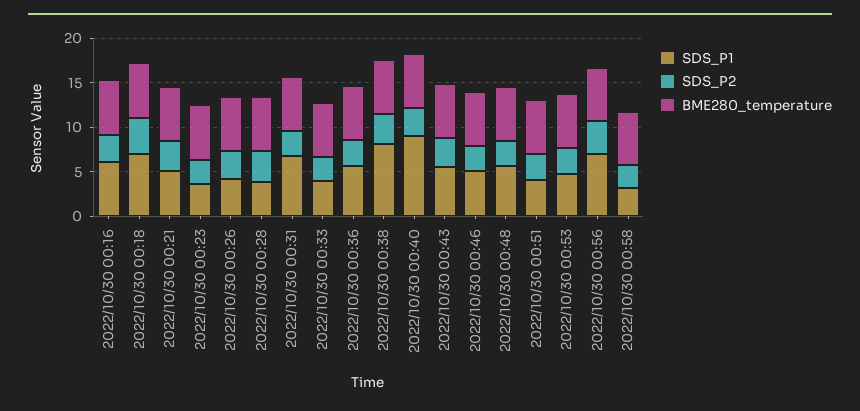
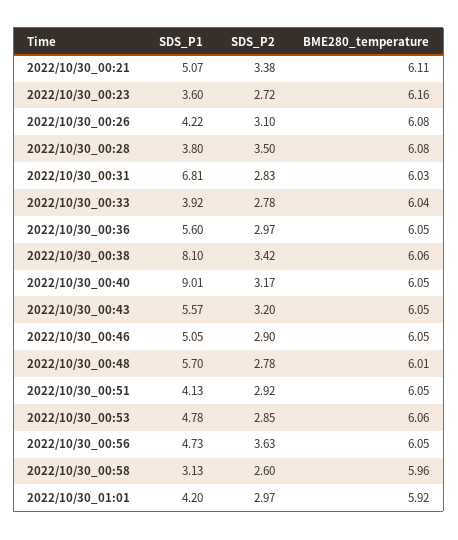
SDS_P1, 2022/10/30 00:16: 6 -> none
SDS_P2, 2022/10/30 00:16: 3 -> none
BME280_temperature, 2022/10/30 00:16: 6 -> none
SDS_P1, 2022/10/30 00:18: 7 -> none
SDS_P2, 2022/10/30 00:18: 4 -> none
BME280_temperature, 2022/10/30 00:18: 6 -> none
SDS_P1, 2022/10/30 00:56: 7 -> 4.73
SDS_P1, 2022/10/30_01:01: none -> 4.2
SDS_P2, 2022/10/30_01:01: none -> 2.97
BME280_temperature, 2022/10/30_01:01: none -> 5.92

